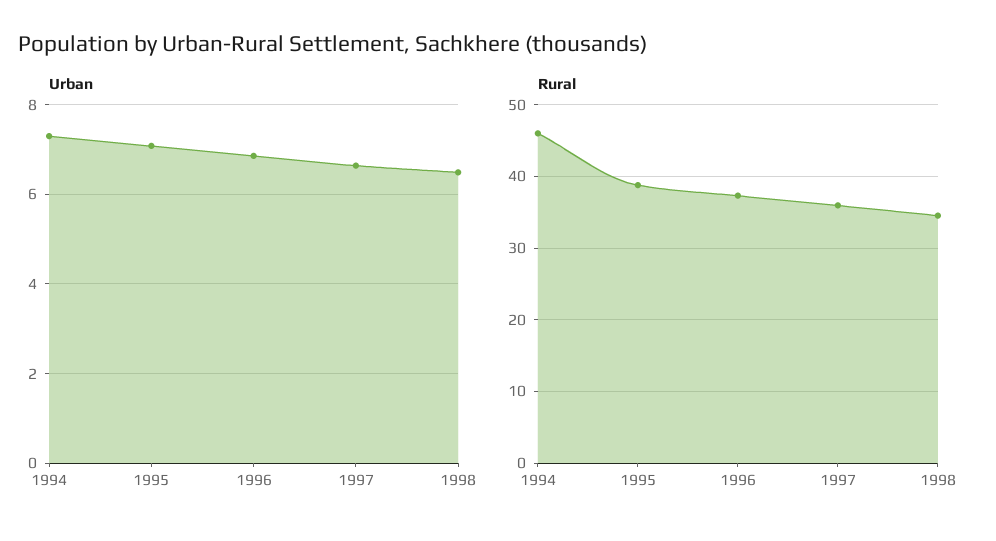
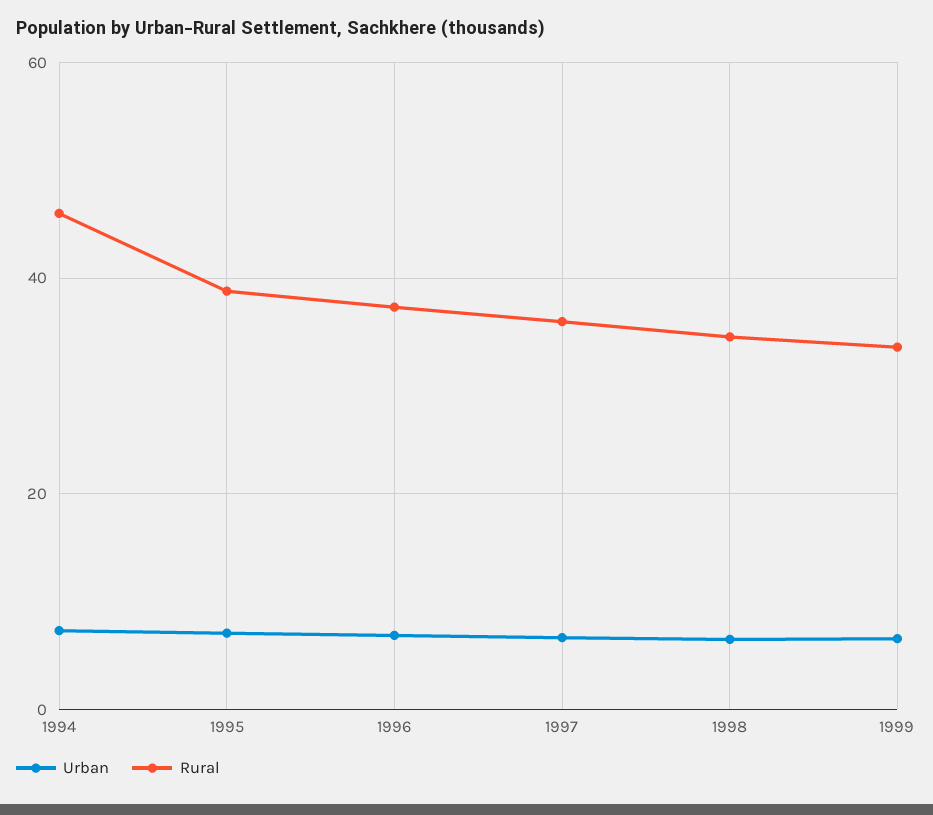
Urban, 1999: none -> 6
Rural, 1999: none -> 34

